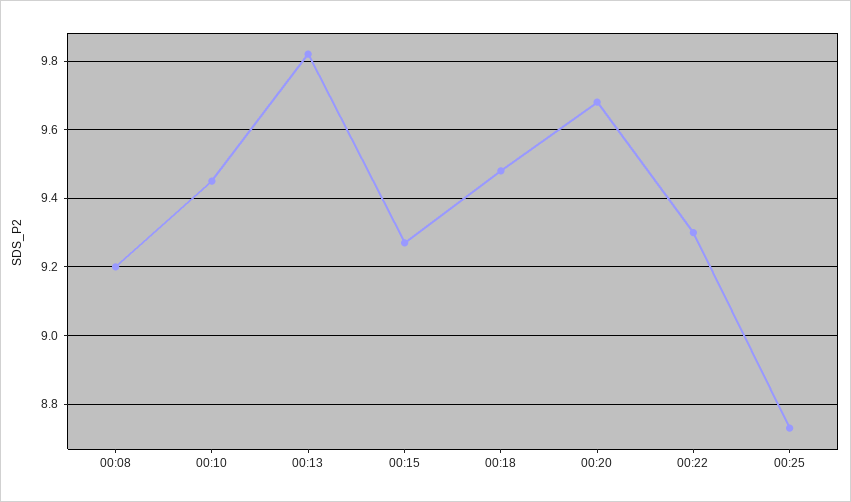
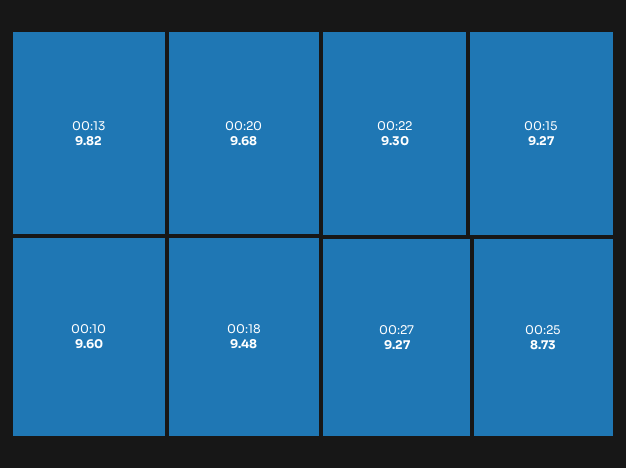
00:08: 9.2 -> none
00:10: 9.45 -> 9.6
00:27: none -> 9.27

